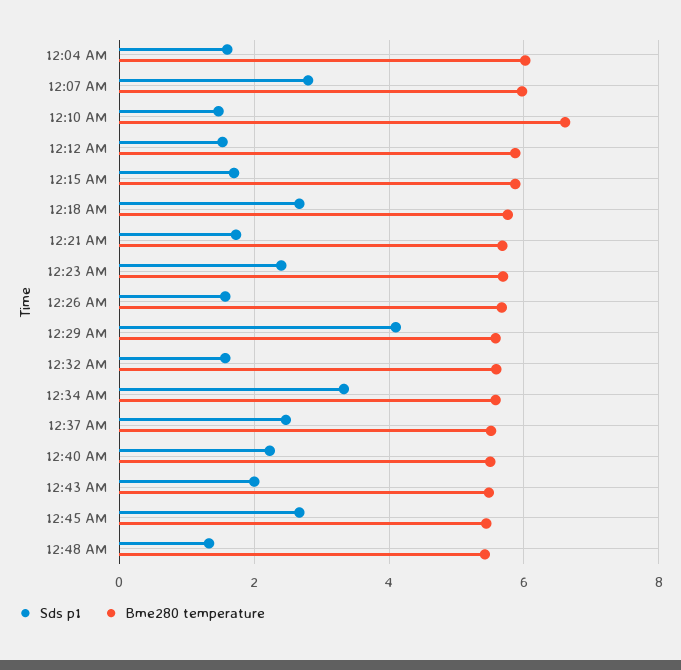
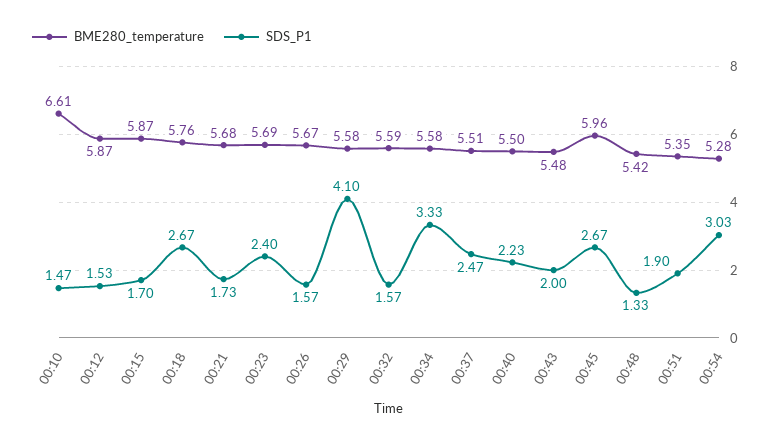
Sds p1, 12:04 AM: 1.6 -> none
Bme280 temperature, 12:04 AM: 6 -> none
Sds p1, 12:07 AM: 2.8 -> none
Bme280 temperature, 12:07 AM: 6 -> none
Bme280 temperature, 12:45 AM: 5.4 -> 5.96
Bme280 temperature, 00:51: none -> 5.35
Sds p1, 00:51: none -> 1.9
Bme280 temperature, 00:54: none -> 5.28
Sds p1, 00:54: none -> 3.03

